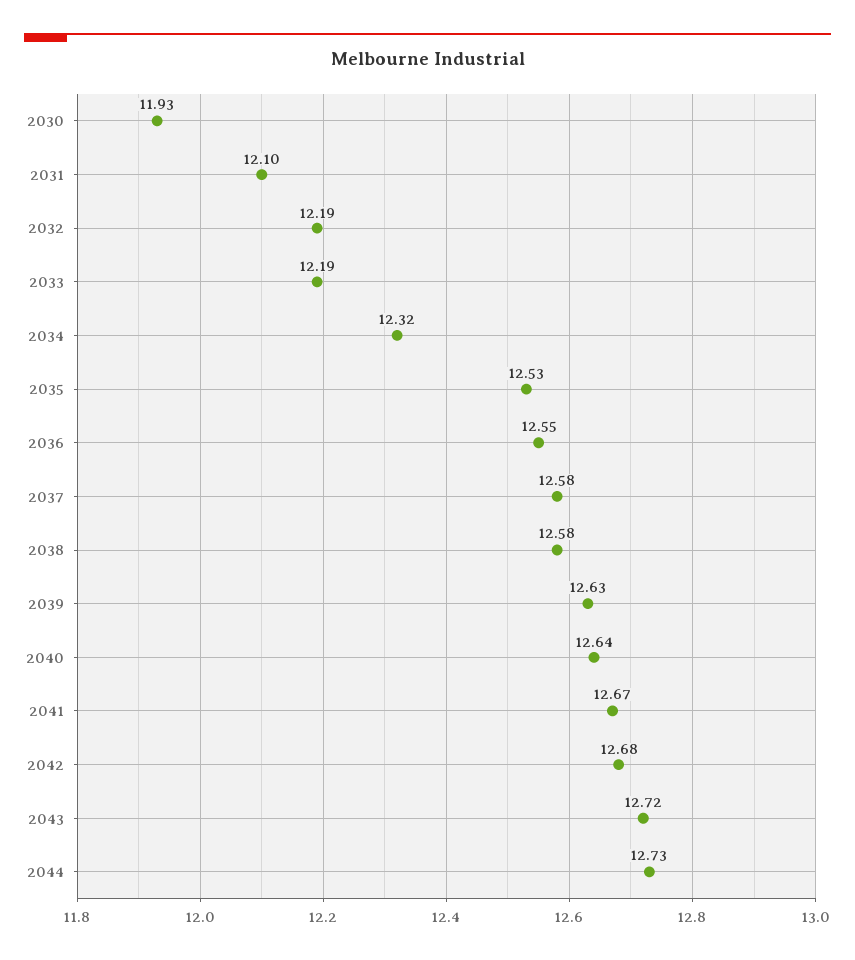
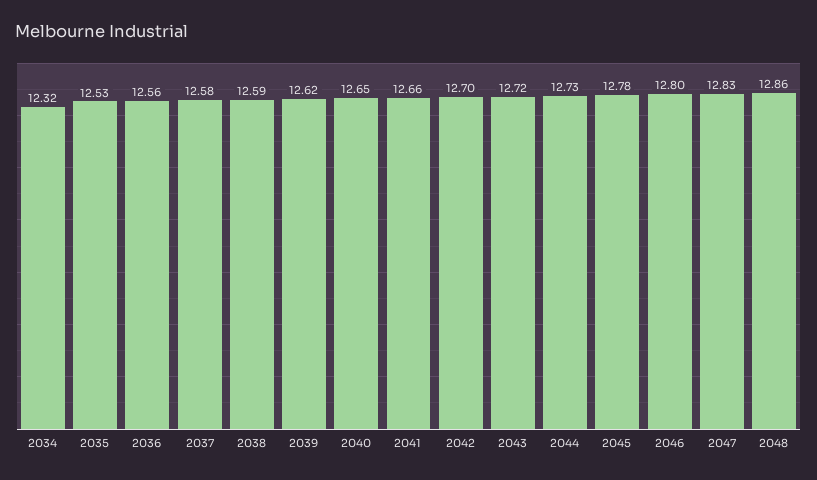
2030: 11.93 -> none
2031: 12.1 -> none
2032: 12.19 -> none
2033: 12.19 -> none
2036: 12.55 -> 12.56
2038: 12.58 -> 12.59
2039: 12.63 -> 12.62
2040: 12.64 -> 12.65
2041: 12.67 -> 12.66
2042: 12.68 -> 12.7
2045: none -> 12.78
2046: none -> 12.8
2047: none -> 12.83
2048: none -> 12.86

